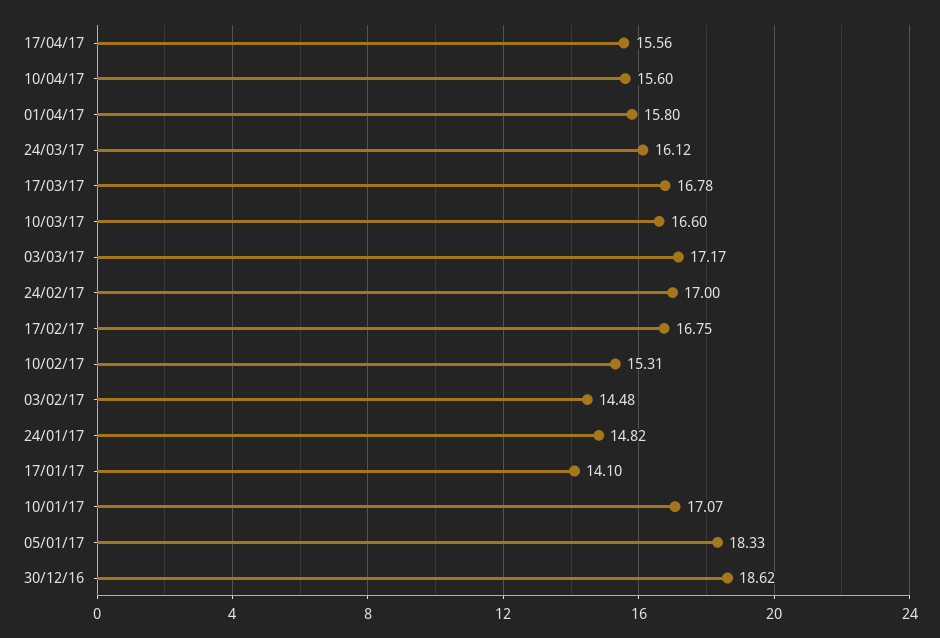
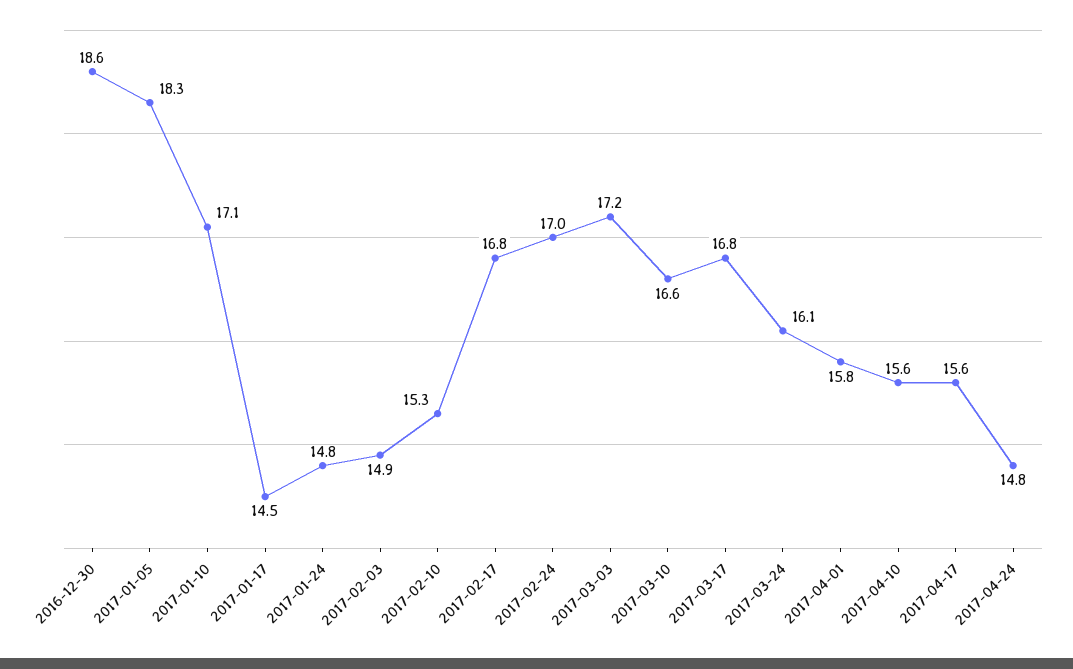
03/02/17: 14.48 -> 14.9
17/01/17: 14.1 -> 14.5
2017-04-24: none -> 14.8

